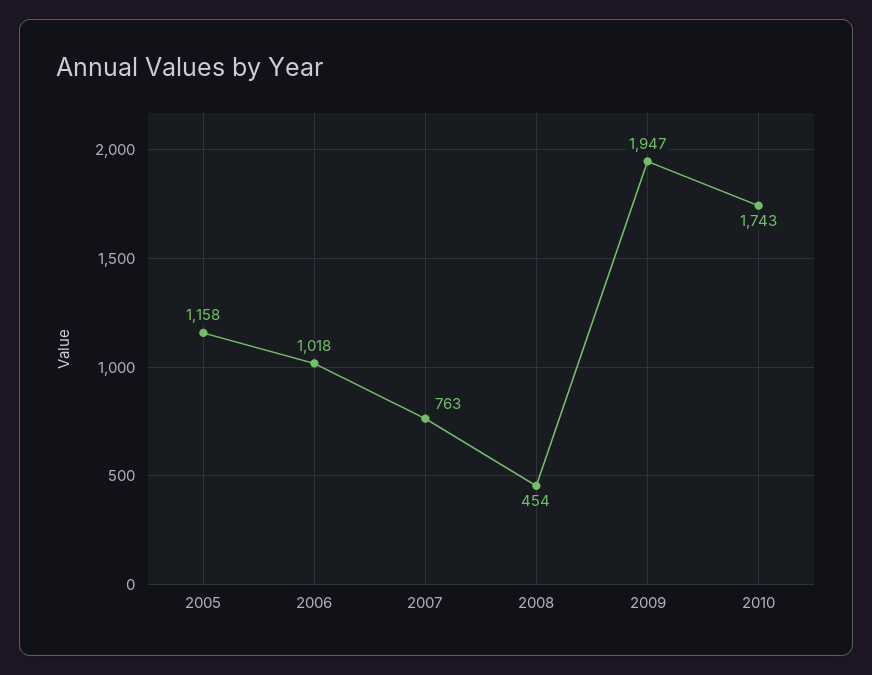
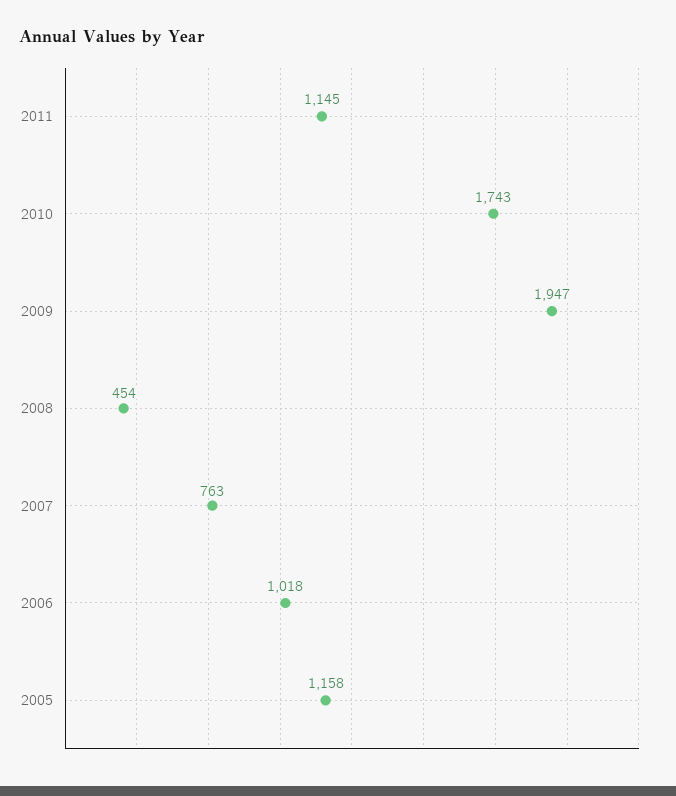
2011: none -> 1145

